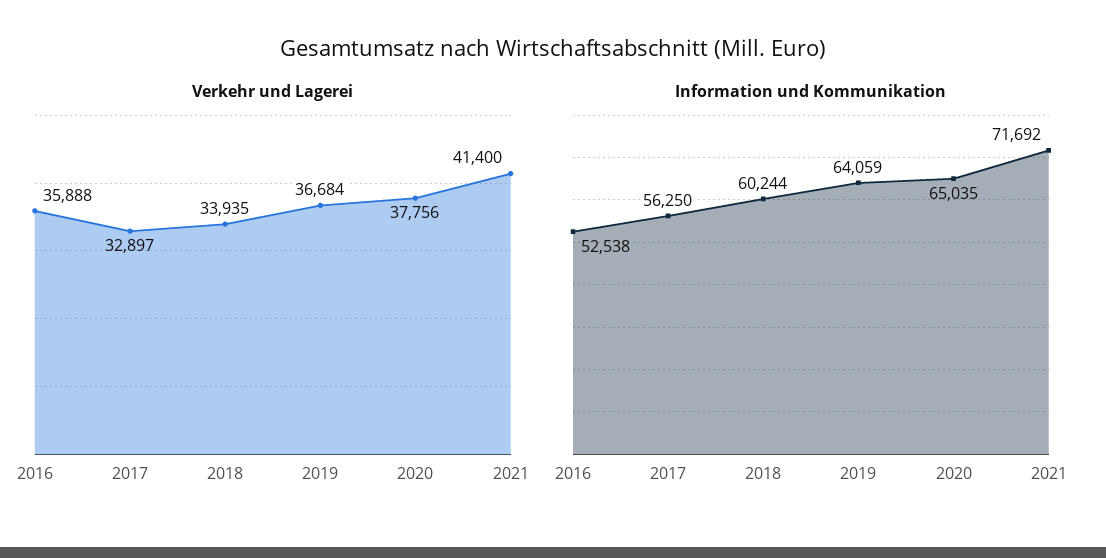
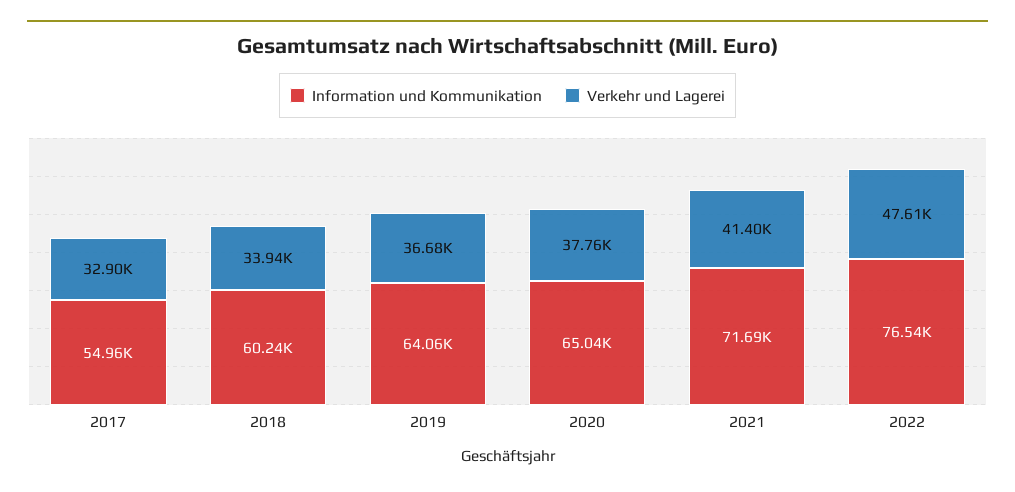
Verkehr und Lagerei, 2016: 35888 -> none
Information und Kommunikation, 2016: 52538 -> none
Information und Kommunikation, 2017: 56250 -> 54960
Information und Kommunikation, 2022: none -> 76540
Verkehr und Lagerei, 2022: none -> 47610

